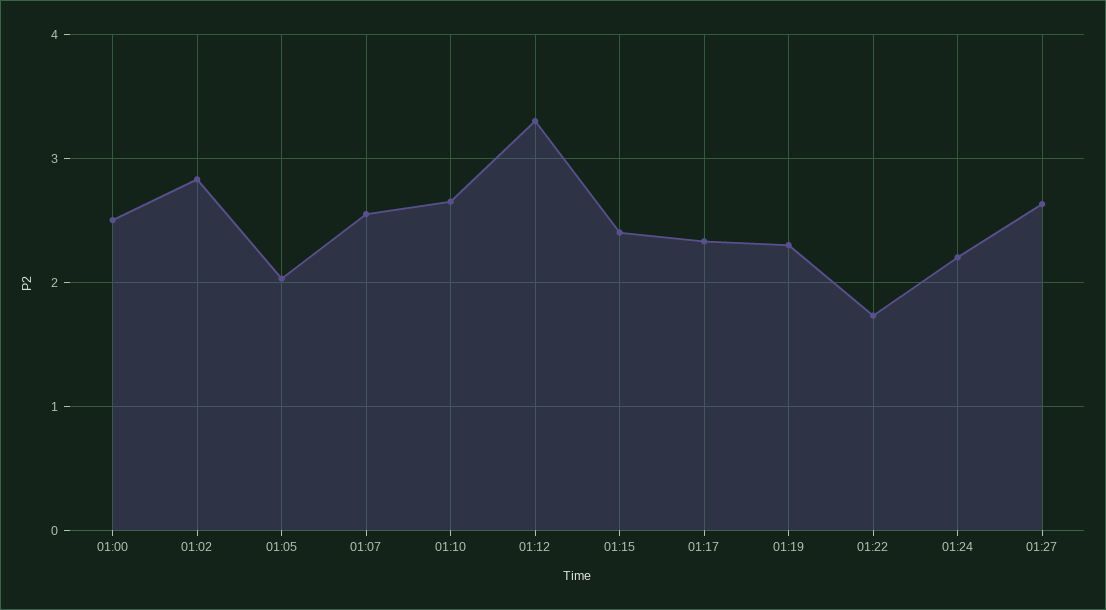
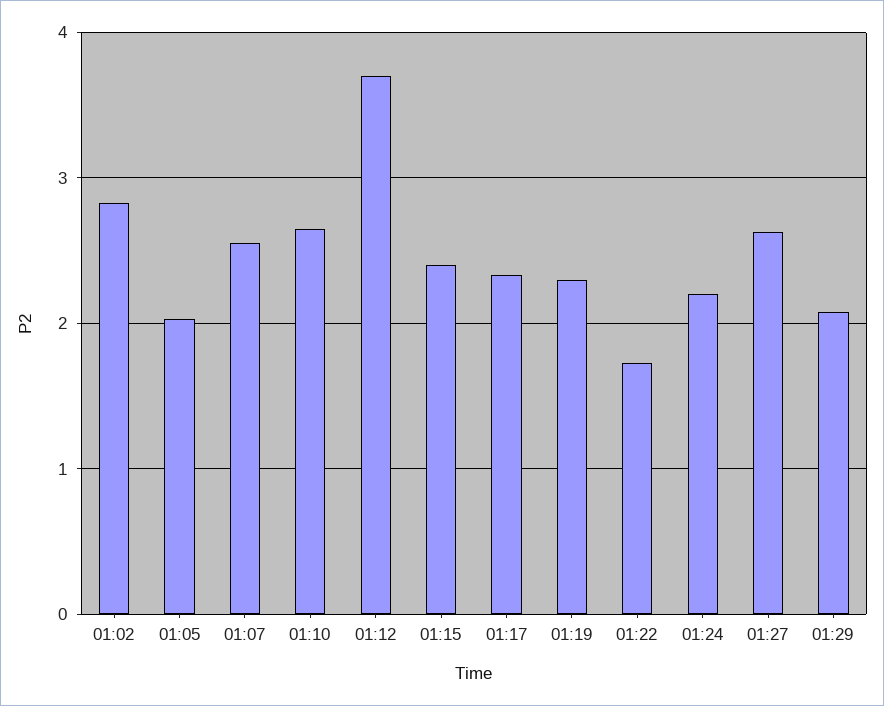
01:00: 2.5 -> none
01:12: 3.3 -> 3.7
01:29: none -> 2.1

